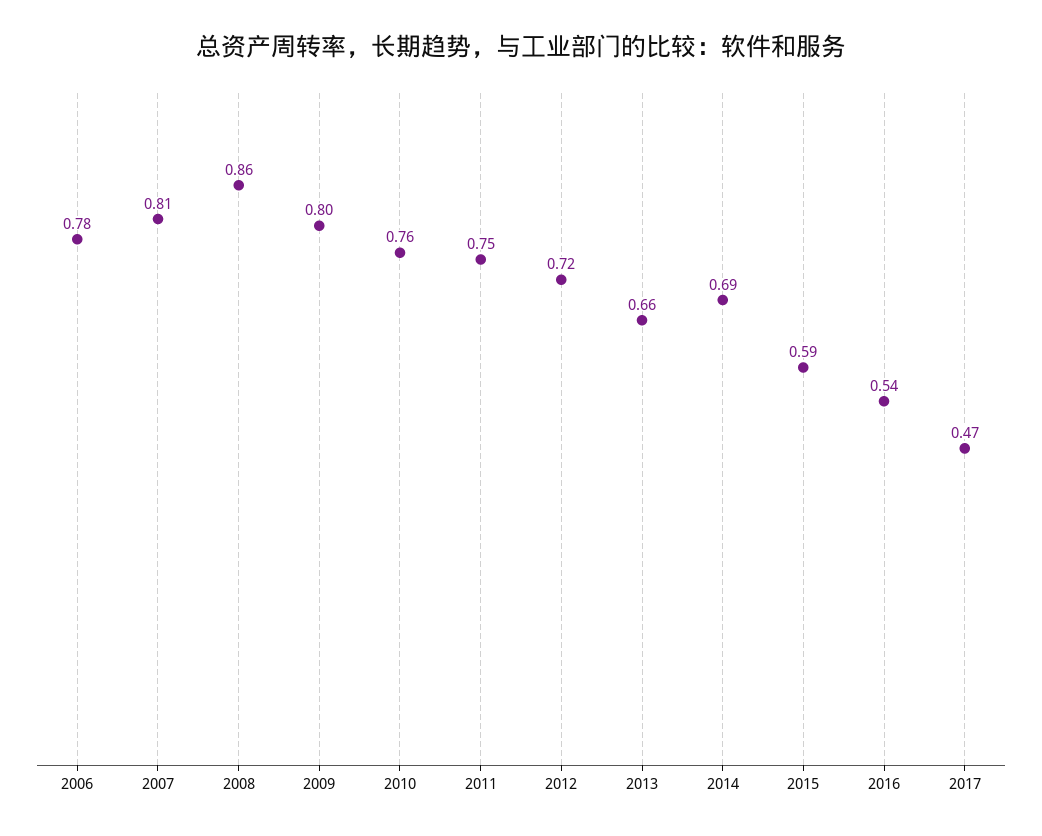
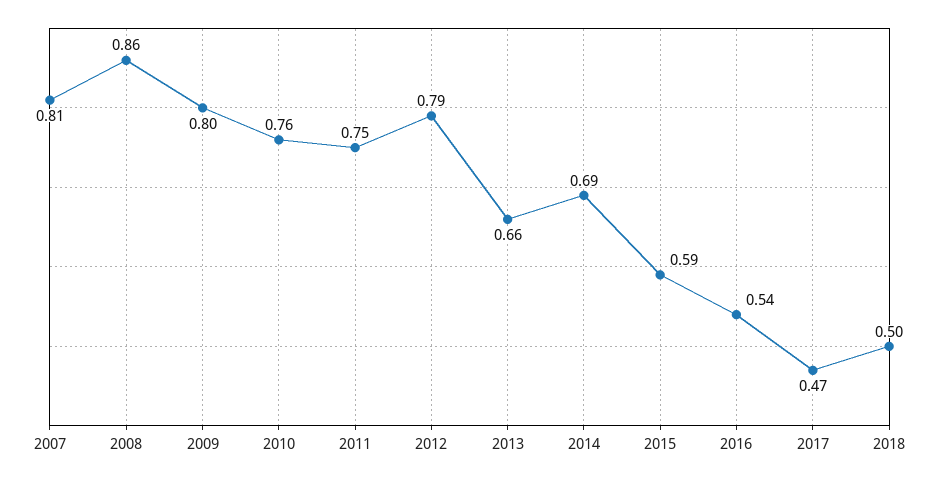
2006: 0.78 -> none
2012: 0.72 -> 0.79
2018: none -> 0.5

